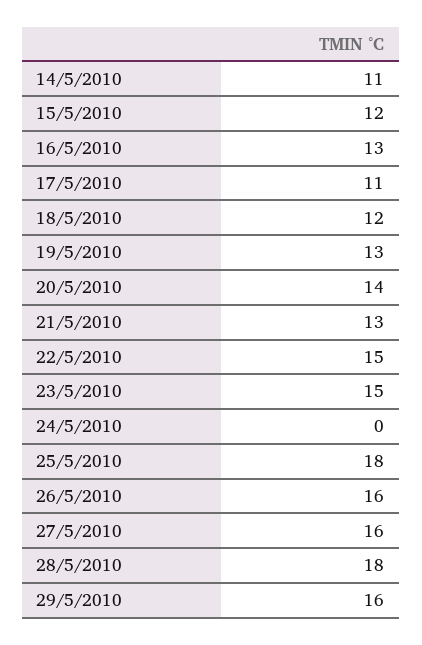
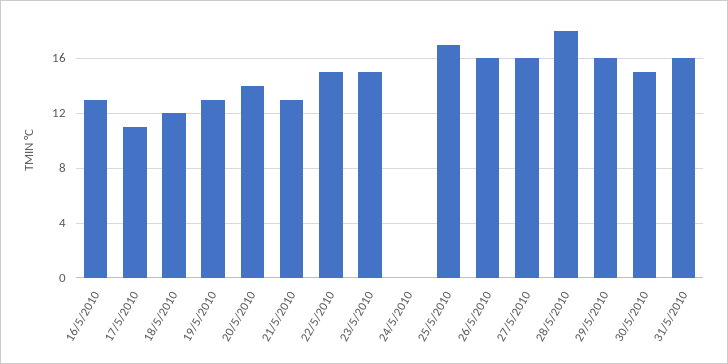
14/5/2010: 11 -> none
15/5/2010: 12 -> none
25/5/2010: 18 -> 17
30/5/2010: none -> 15
31/5/2010: none -> 16

